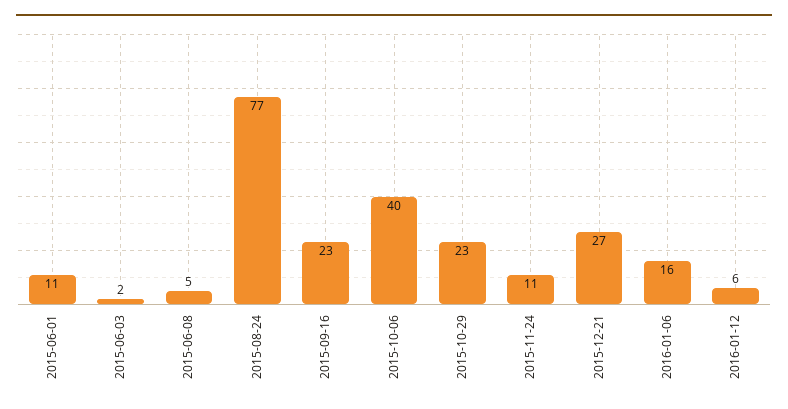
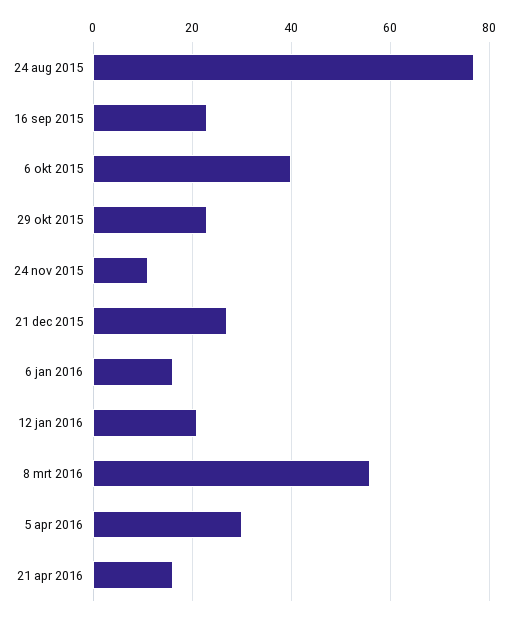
2015-06-01: 11 -> none
2015-06-03: 2 -> none
2015-06-08: 5 -> none
2016-01-12: 6 -> 20
8 mrt 2016: none -> 55
5 apr 2016: none -> 30
21 apr 2016: none -> 15

